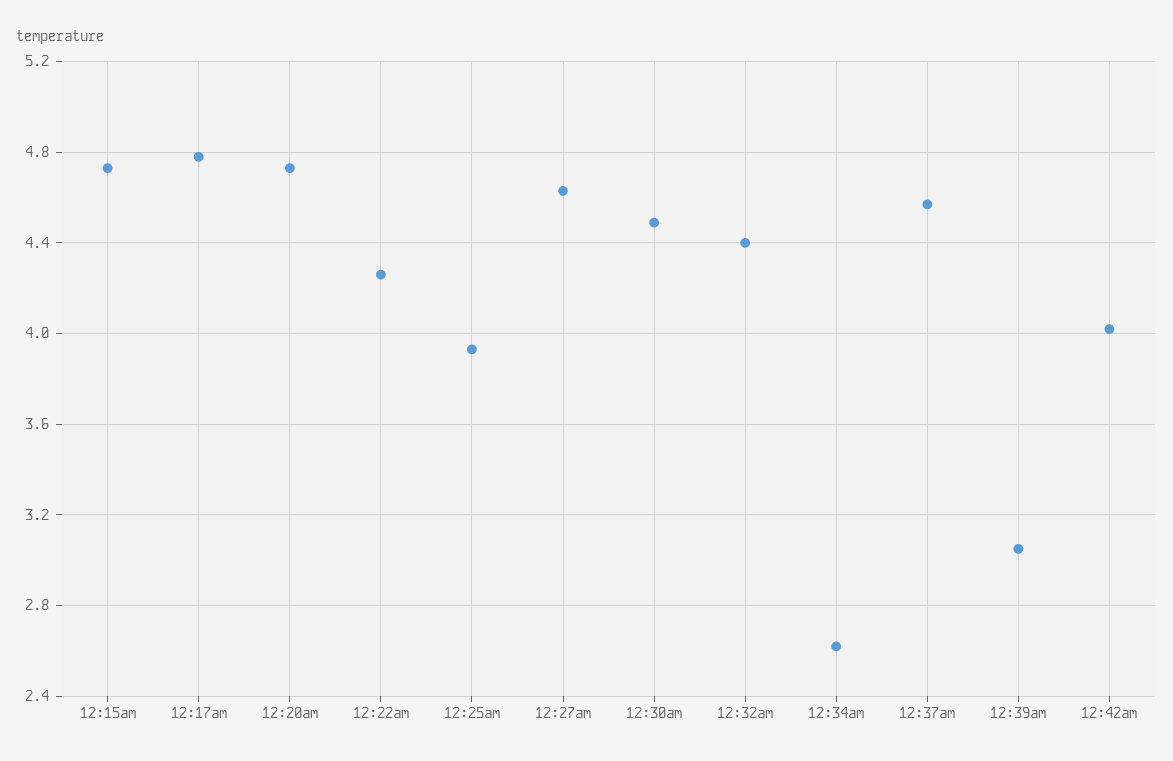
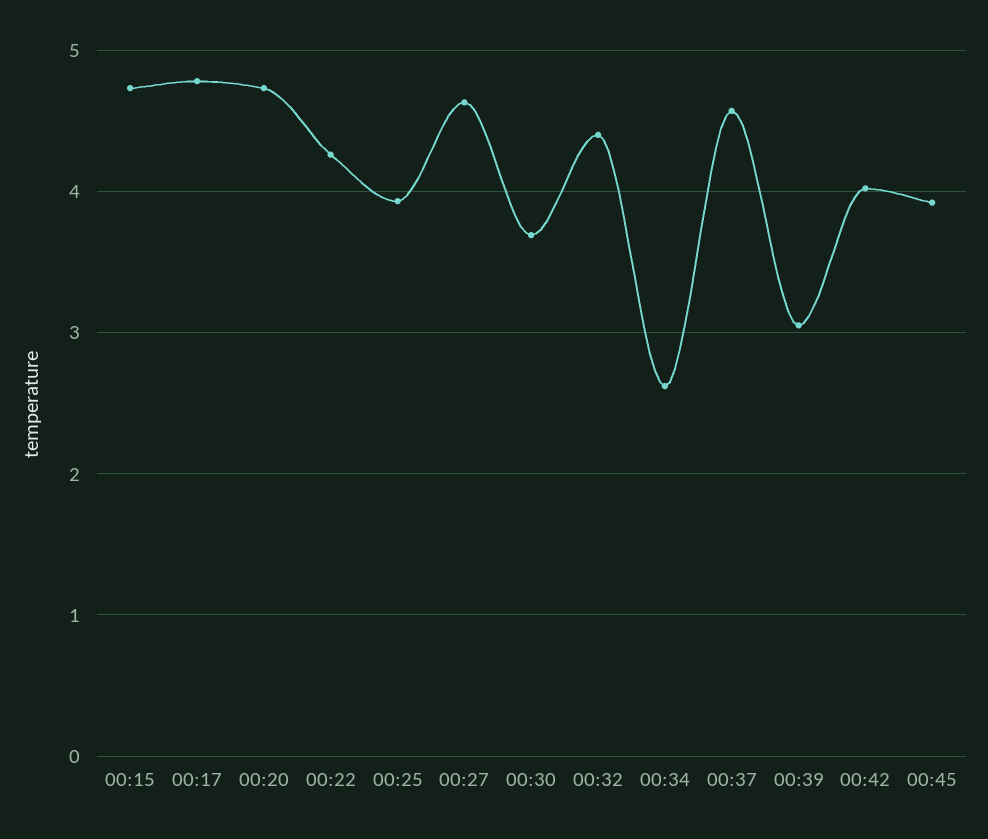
12:30am: 4.5 -> 3.7
00:45: none -> 3.9

